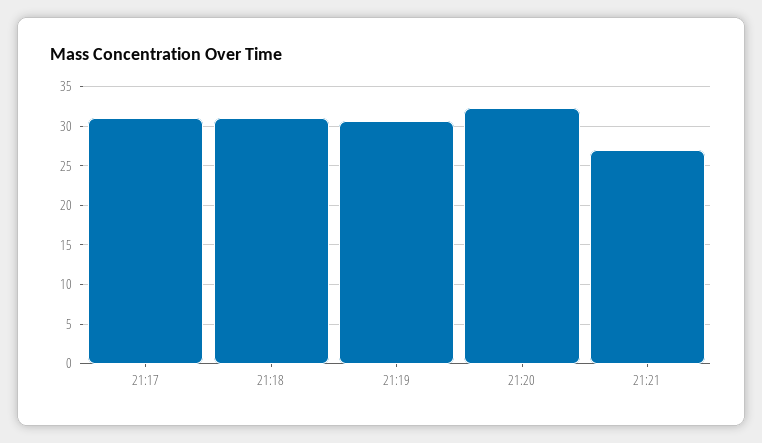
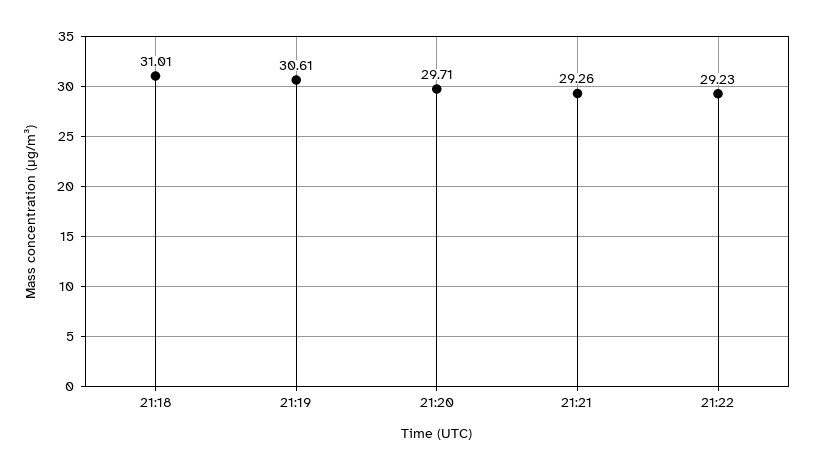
21:17: 31 -> none
21:20: 32 -> 29.71
21:21: 27 -> 29.26
21:22: none -> 29.23

